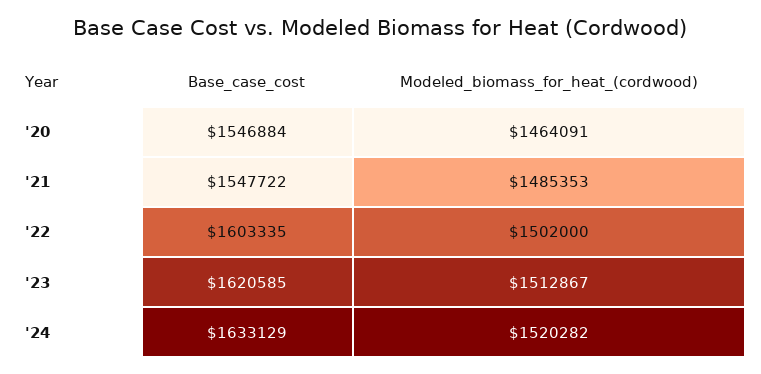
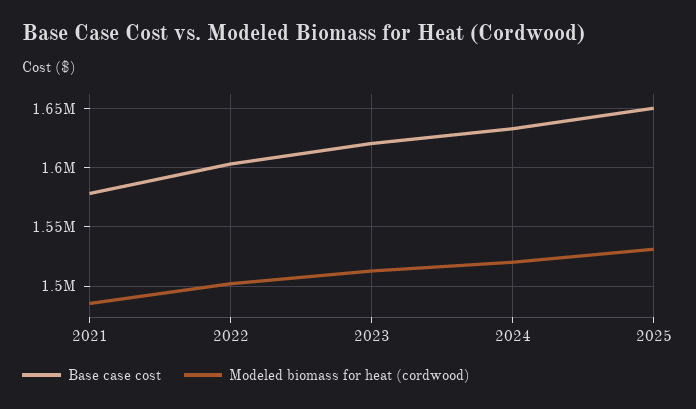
Base_case_cost, '20: 1546884 -> none
Modeled_biomass_for_heat_(cordwood), '20: 1464091 -> none
Base_case_cost, '21: 1547722 -> 1580000
Base_case_cost, 2025: none -> 1650000
Modeled_biomass_for_heat_(cordwood), 2025: none -> 1530000

